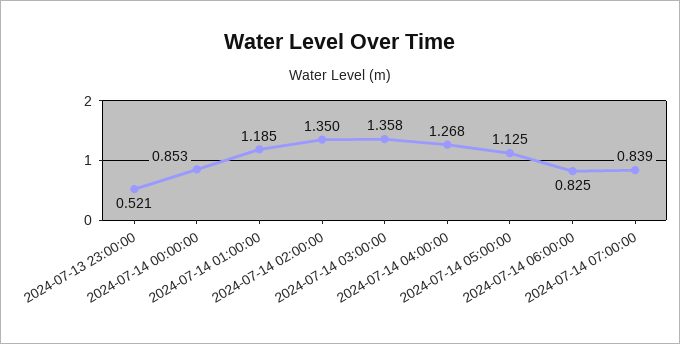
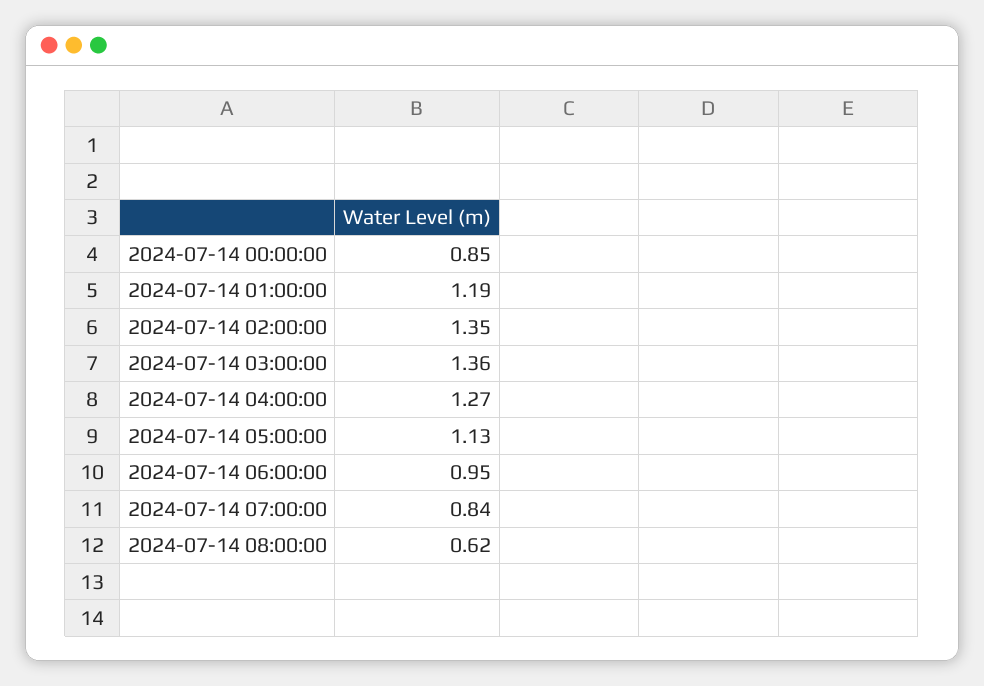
2024-07-13 23:00:00: 0.521 -> none
2024-07-14 06:00:00: 0.825 -> 0.95
2024-07-14 08:00:00: none -> 0.62

